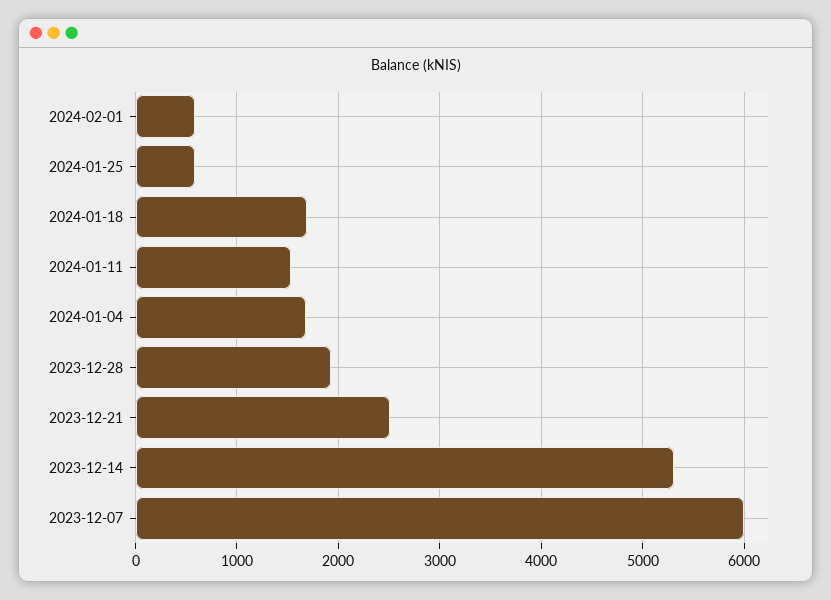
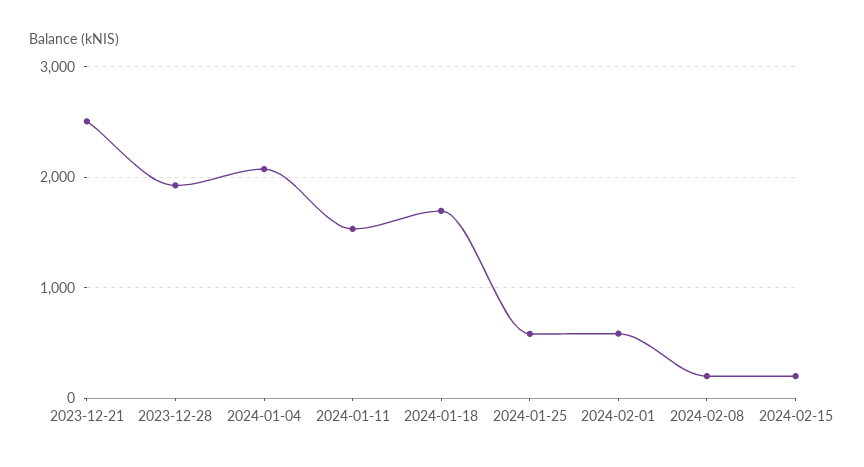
2024-01-04: 1700 -> 2100
2023-12-14: 5300 -> none
2023-12-07: 6000 -> none
2024-02-08: none -> 200
2024-02-15: none -> 200

